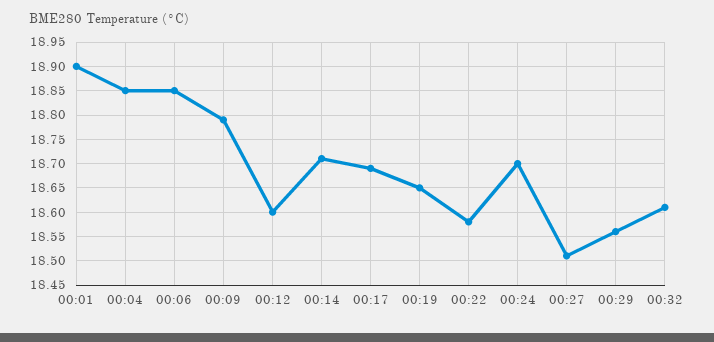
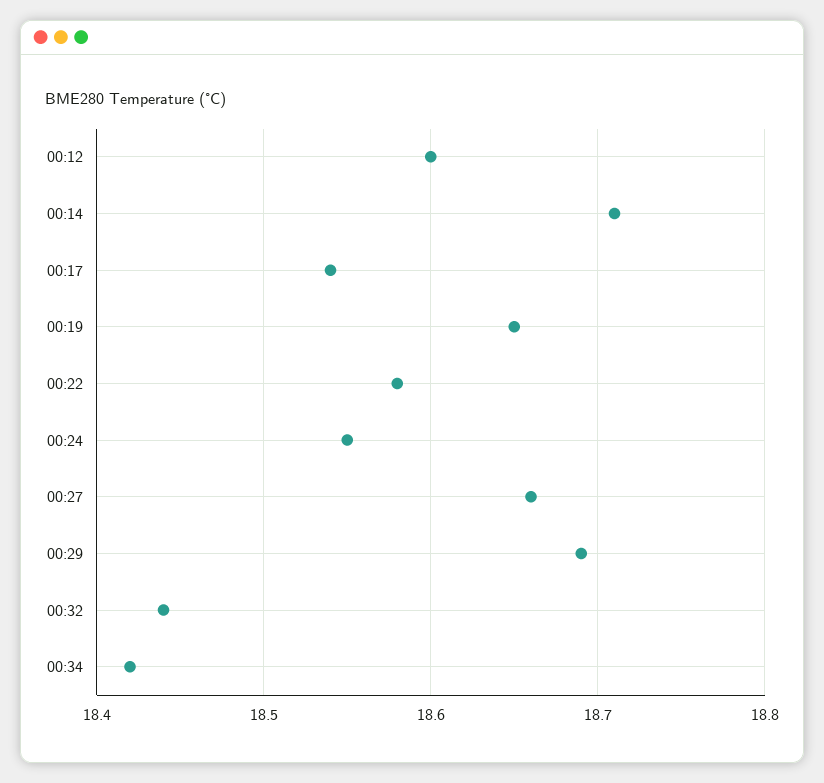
00:01: 18.9 -> none
00:04: 18.85 -> none
00:06: 18.85 -> none
00:09: 18.8 -> none
00:17: 18.7 -> 18.54
00:24: 18.7 -> 18.55
00:27: 18.5 -> 18.66
00:29: 18.55 -> 18.69
00:32: 18.6 -> 18.44
00:34: none -> 18.42

